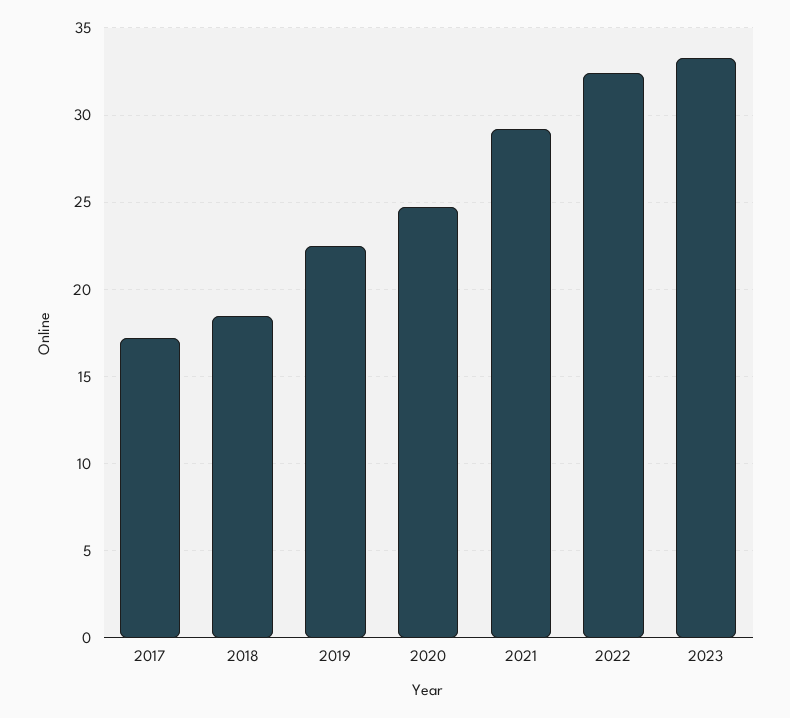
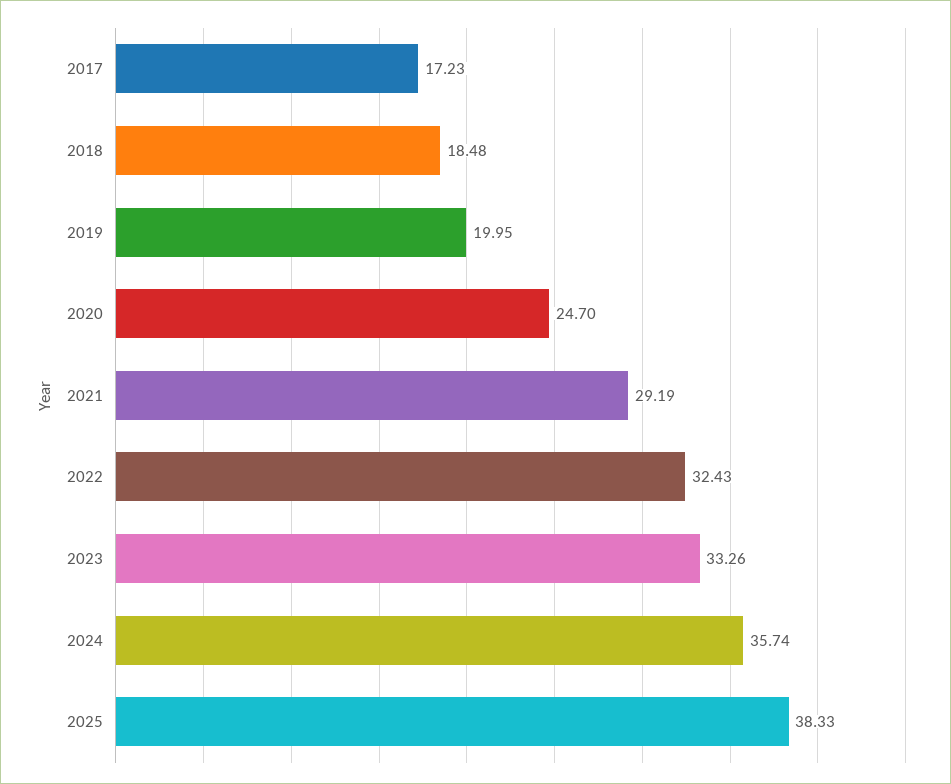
2019: 22.5 -> 19.95
2024: none -> 35.74
2025: none -> 38.33

